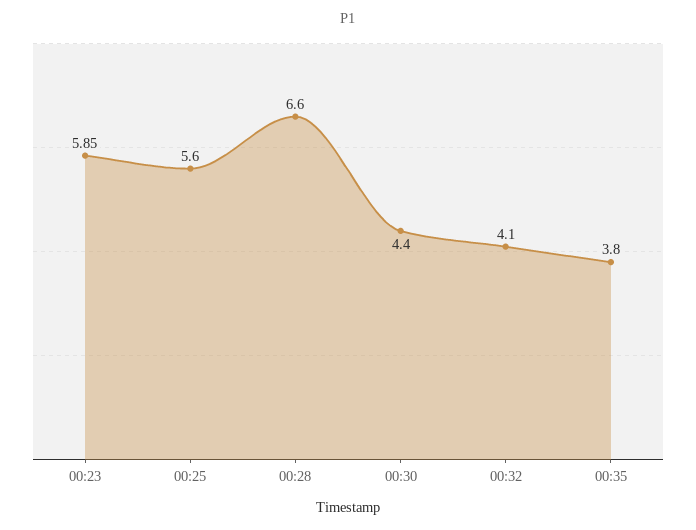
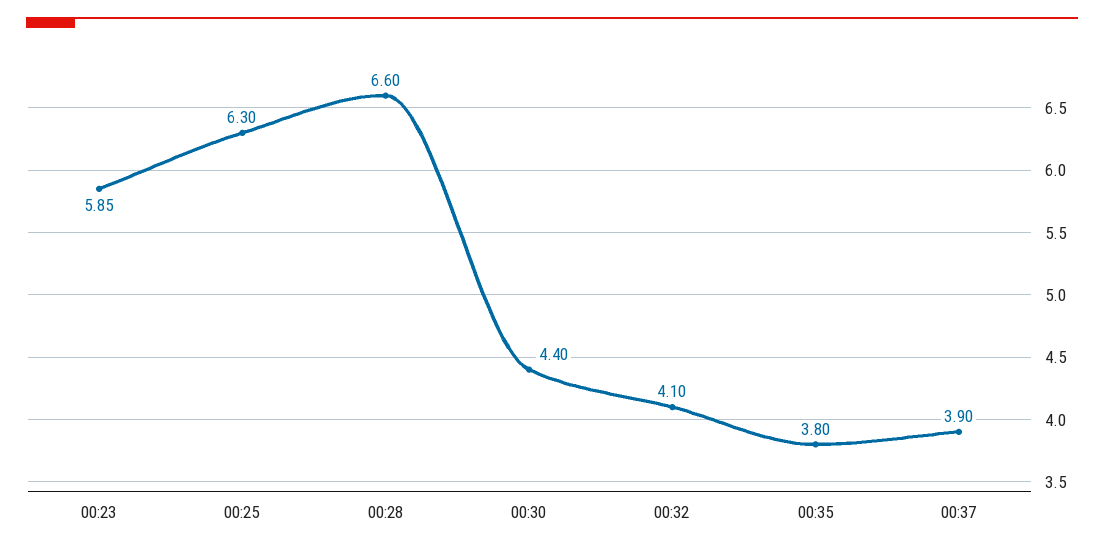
00:25: 5.6 -> 6.3
00:37: none -> 3.9

